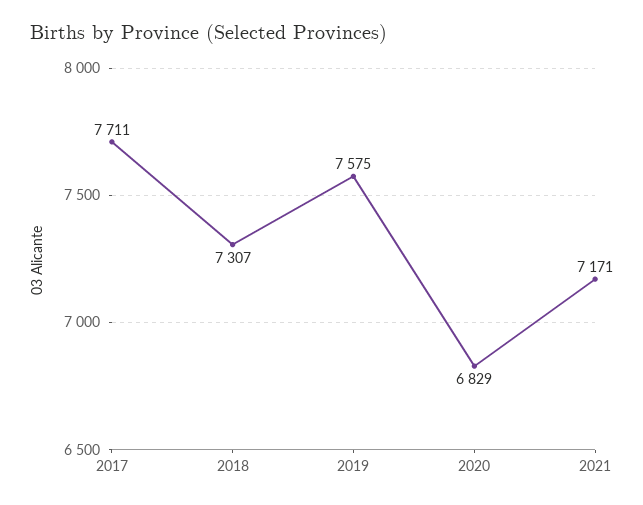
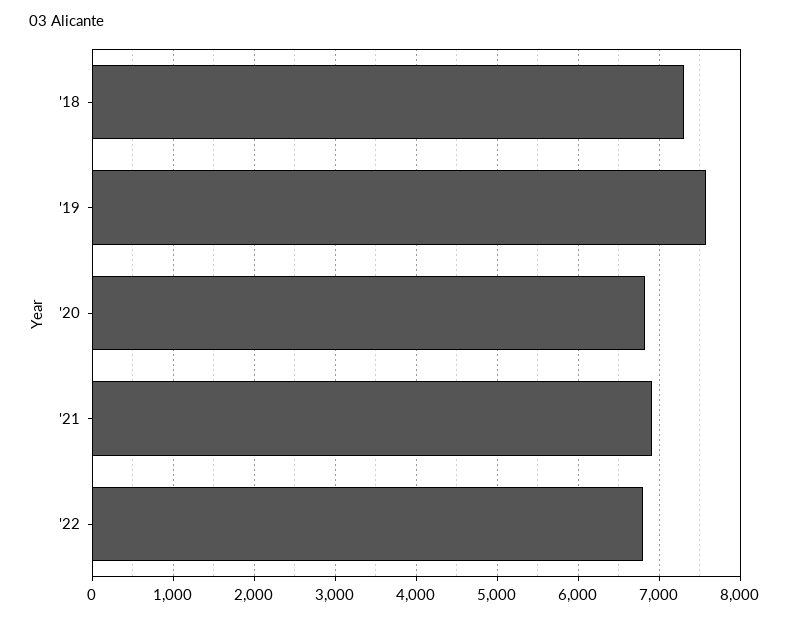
2017: 7711 -> none
2021: 7171 -> 6900
'22: none -> 6800

